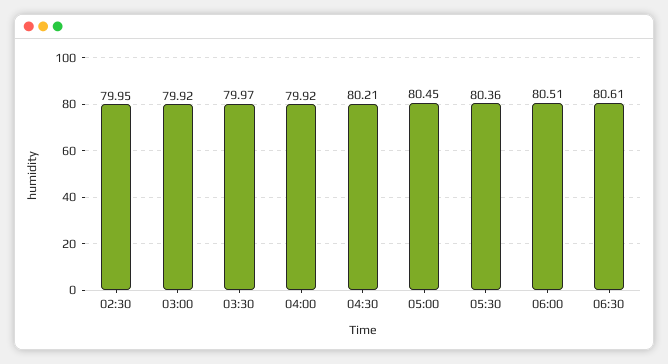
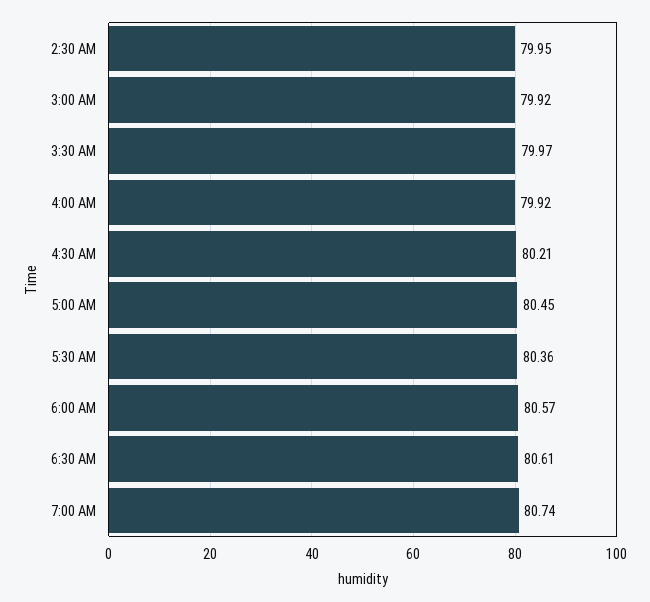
06:00: 80.51 -> 80.57
7:00 AM: none -> 80.74

